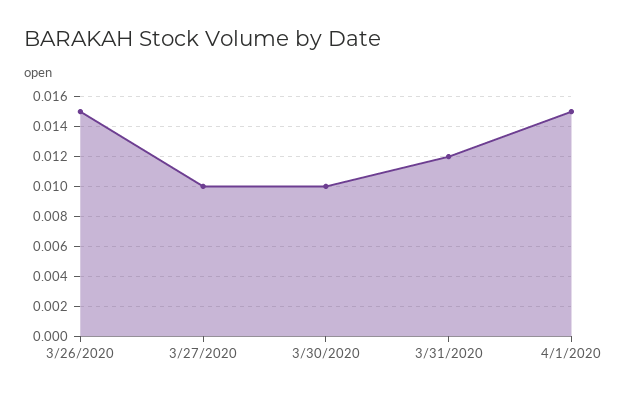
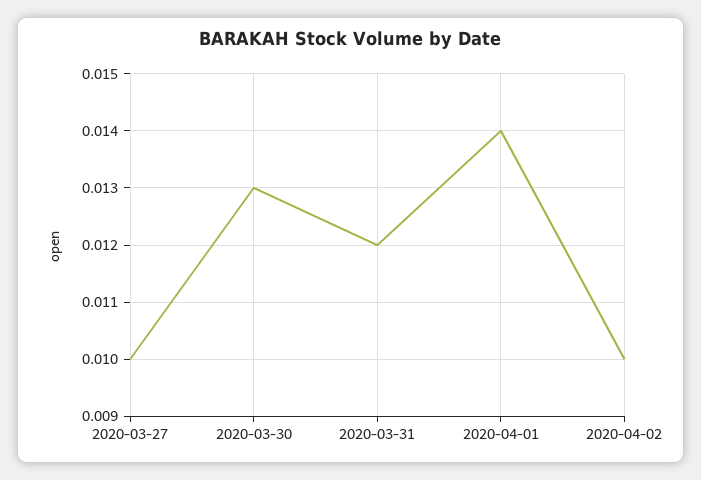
3/26/2020: 0.015 -> none
3/30/2020: 0.01 -> 0.013
4/1/2020: 0.015 -> 0.014
2020-04-02: none -> 0.01

